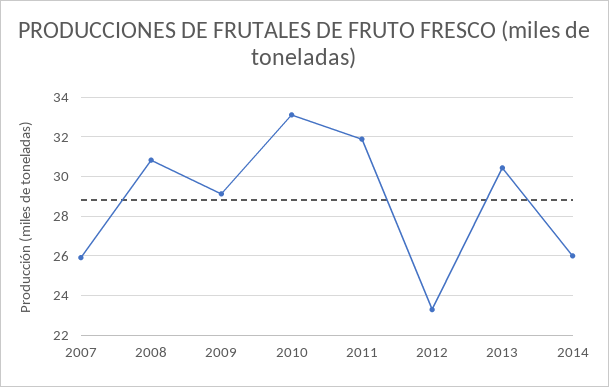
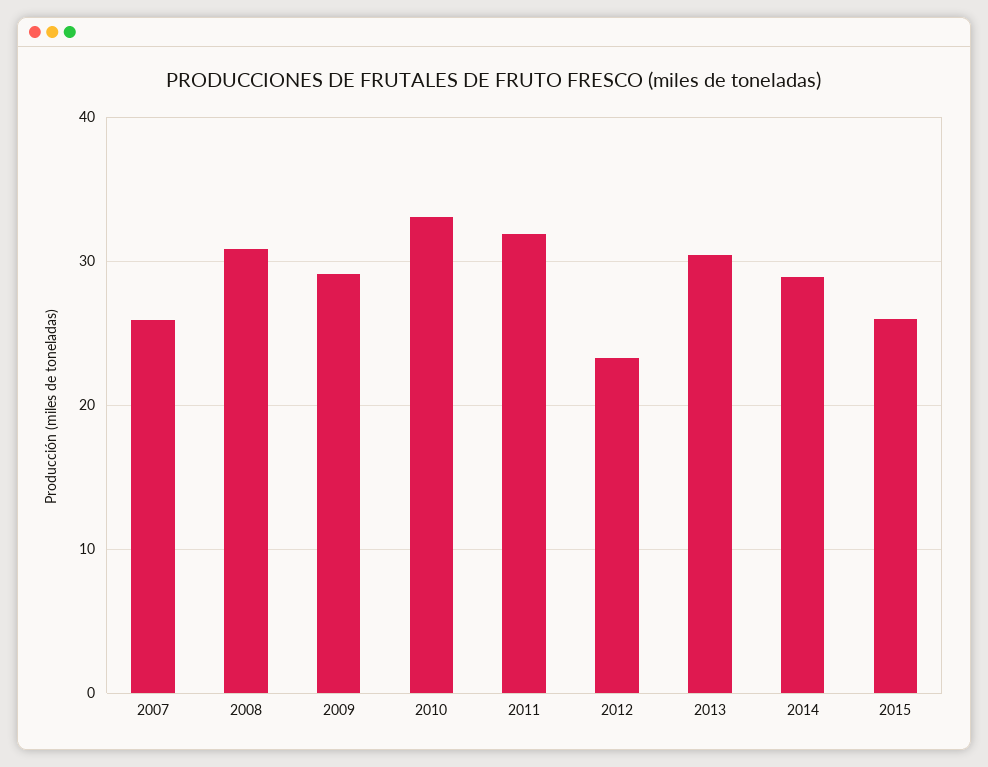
2014: 26 -> 29
2015: none -> 26

